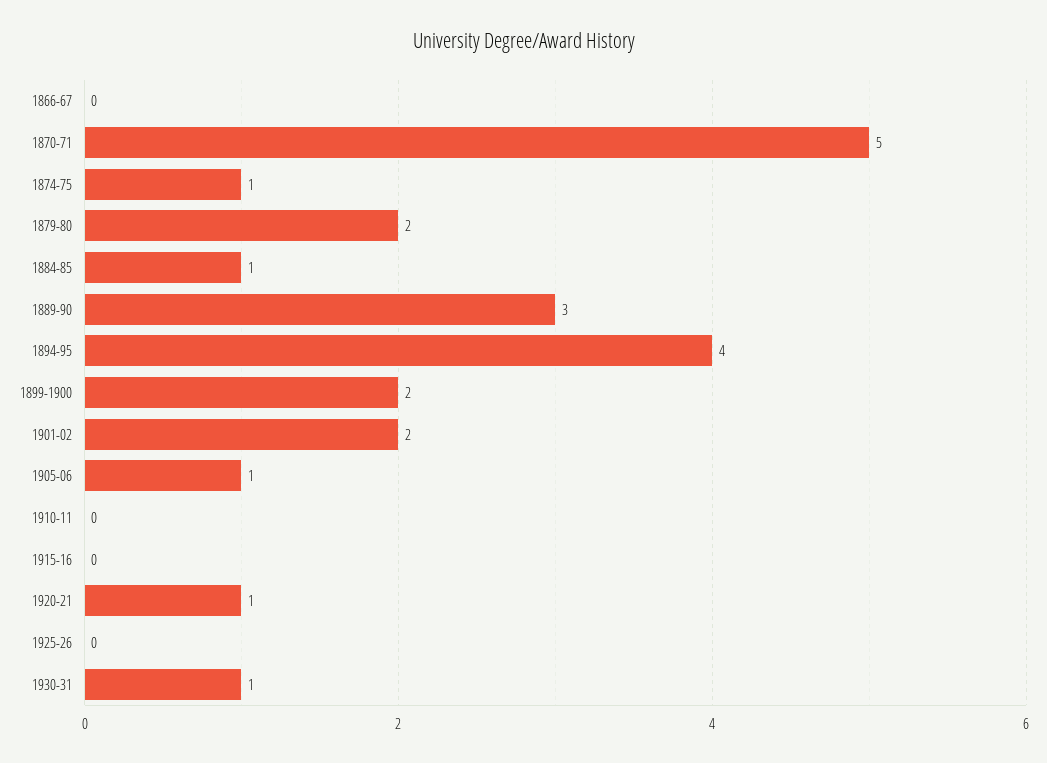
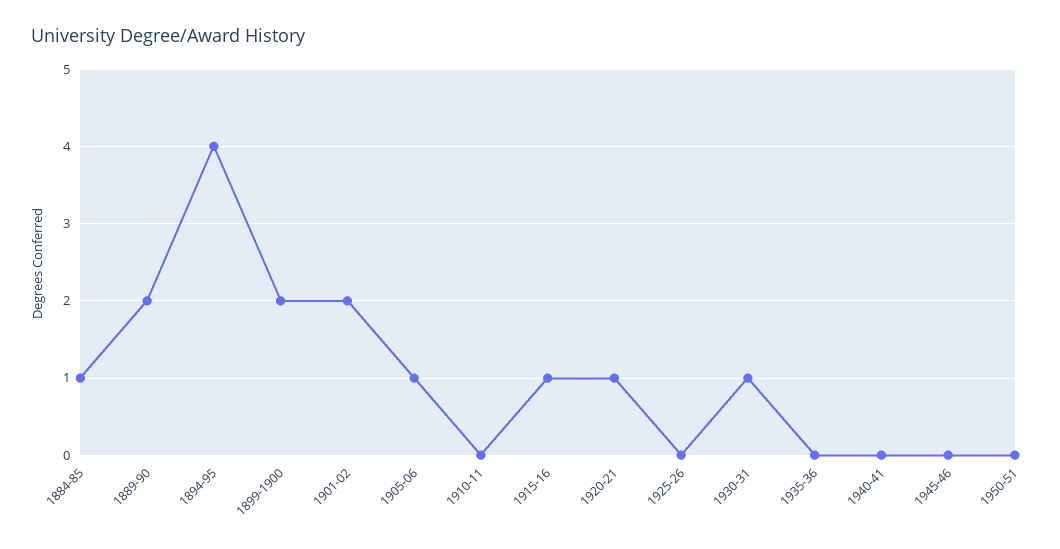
1866-67: 0 -> none
1870-71: 5 -> none
1874-75: 1 -> none
1879-80: 2 -> none
1889-90: 3 -> 2
1915-16: 0 -> 1
1935-36: none -> 0
1940-41: none -> 0
1945-46: none -> 0
1950-51: none -> 0

